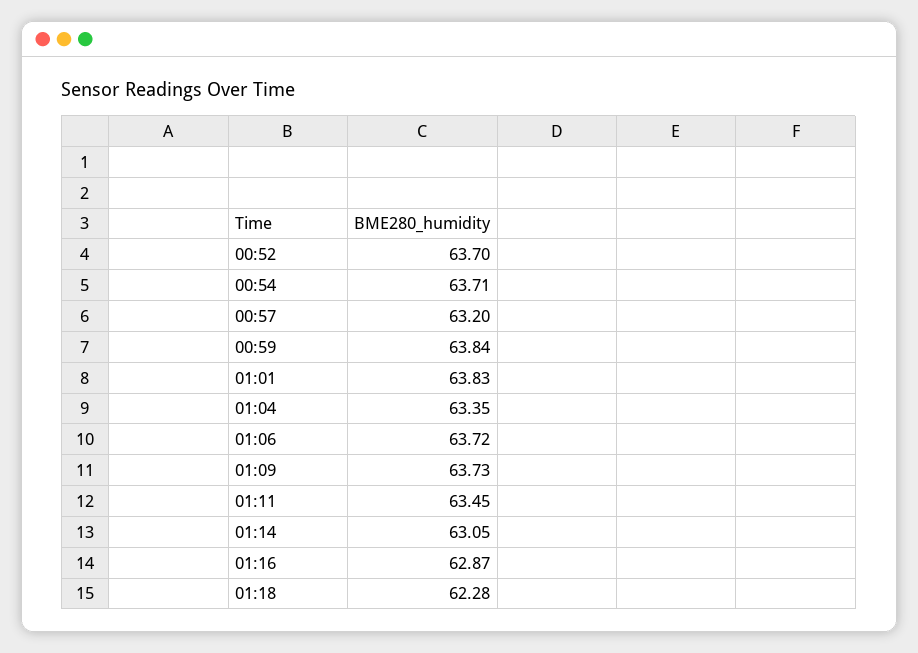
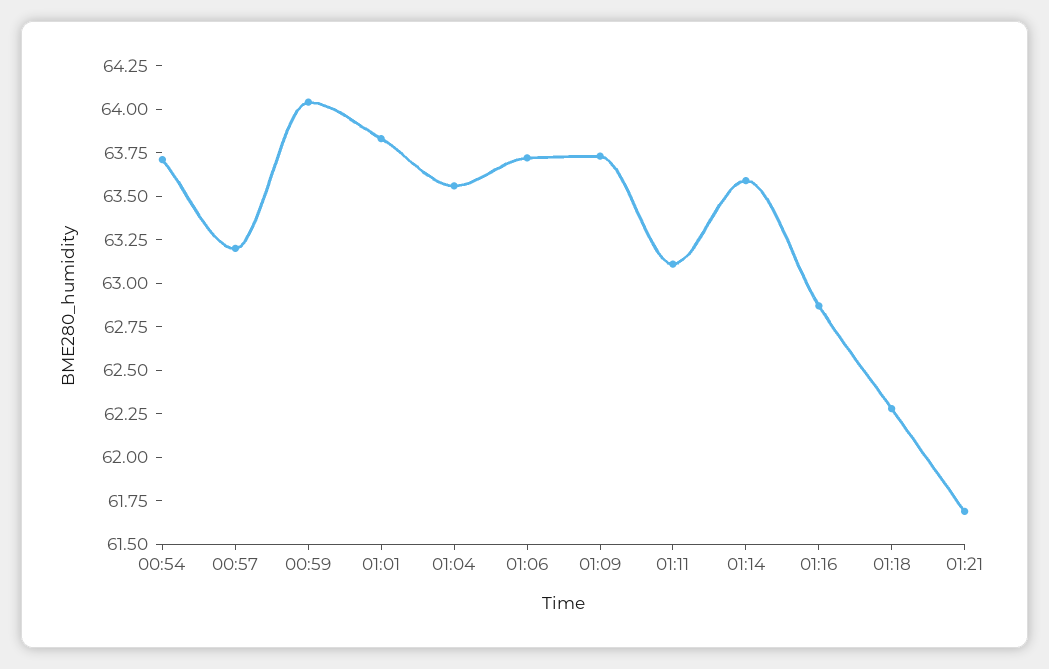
00:52: 63.7 -> none
00:59: 63.84 -> 64.05
01:04: 63.35 -> 63.55
01:11: 63.45 -> 63.1
01:14: 63.05 -> 63.6
01:21: none -> 61.7

